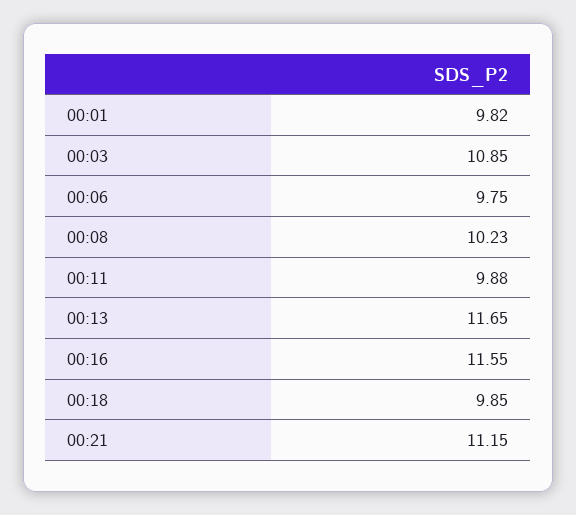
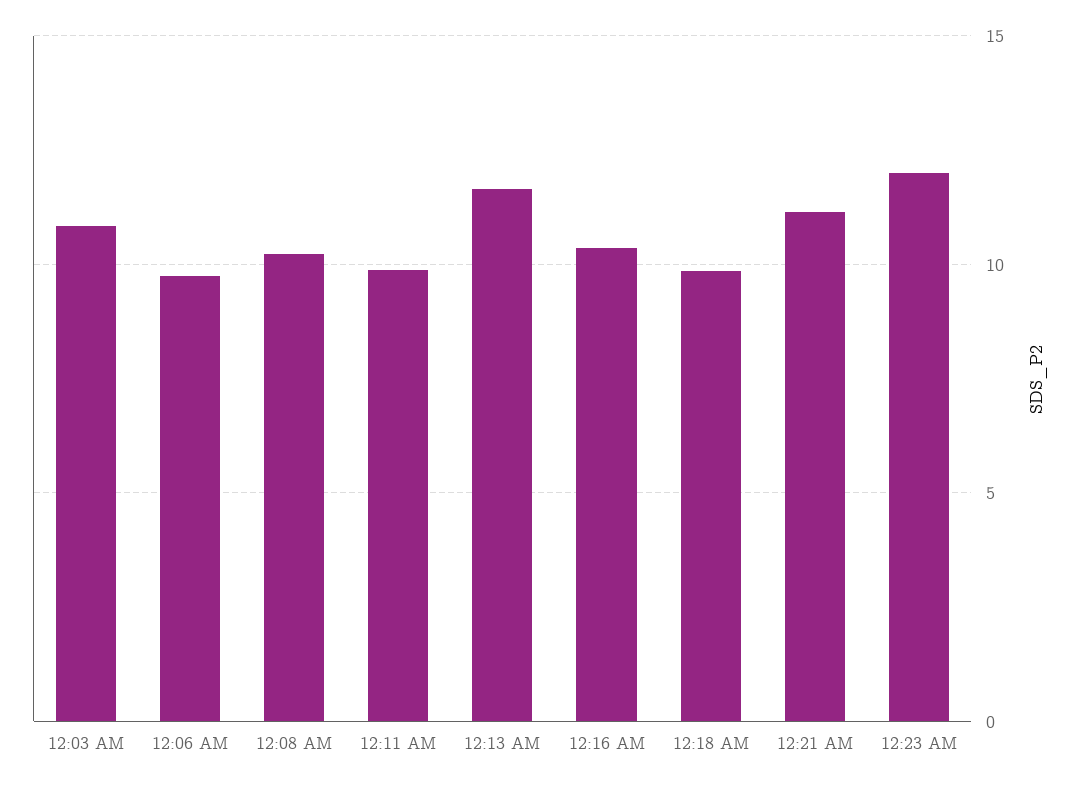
00:01: 9.82 -> none
00:16: 11.55 -> 10.5
12:23 AM: none -> 12

